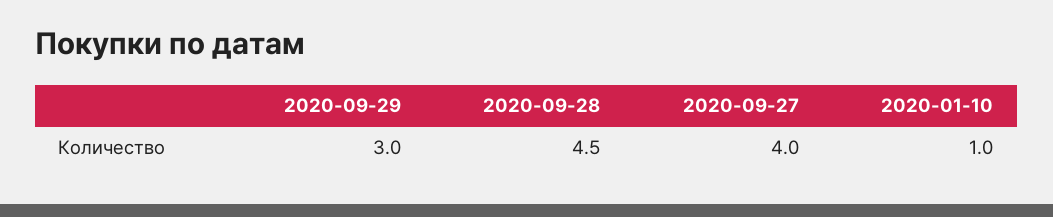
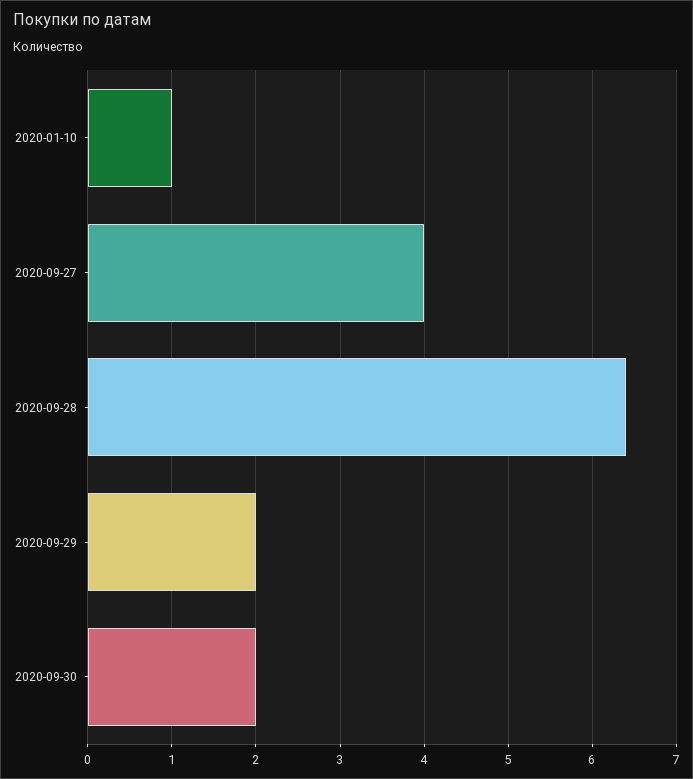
2020-09-29: 3 -> 2
2020-09-28: 4.5 -> 6.4
2020-09-30: none -> 2

